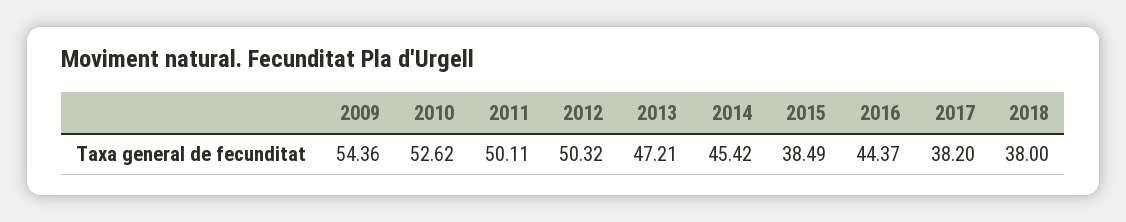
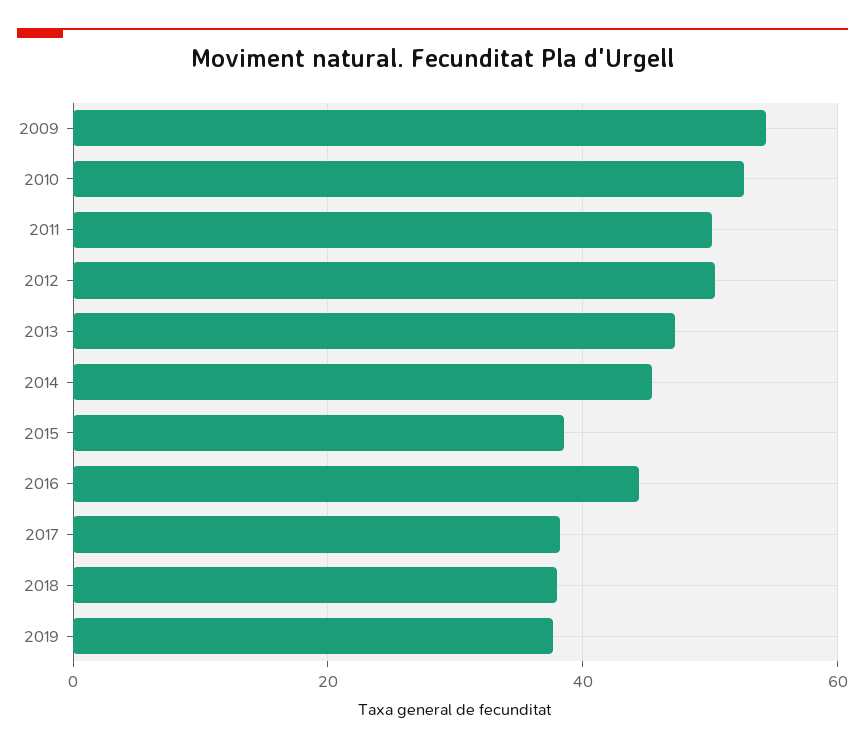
2019: none -> 38

